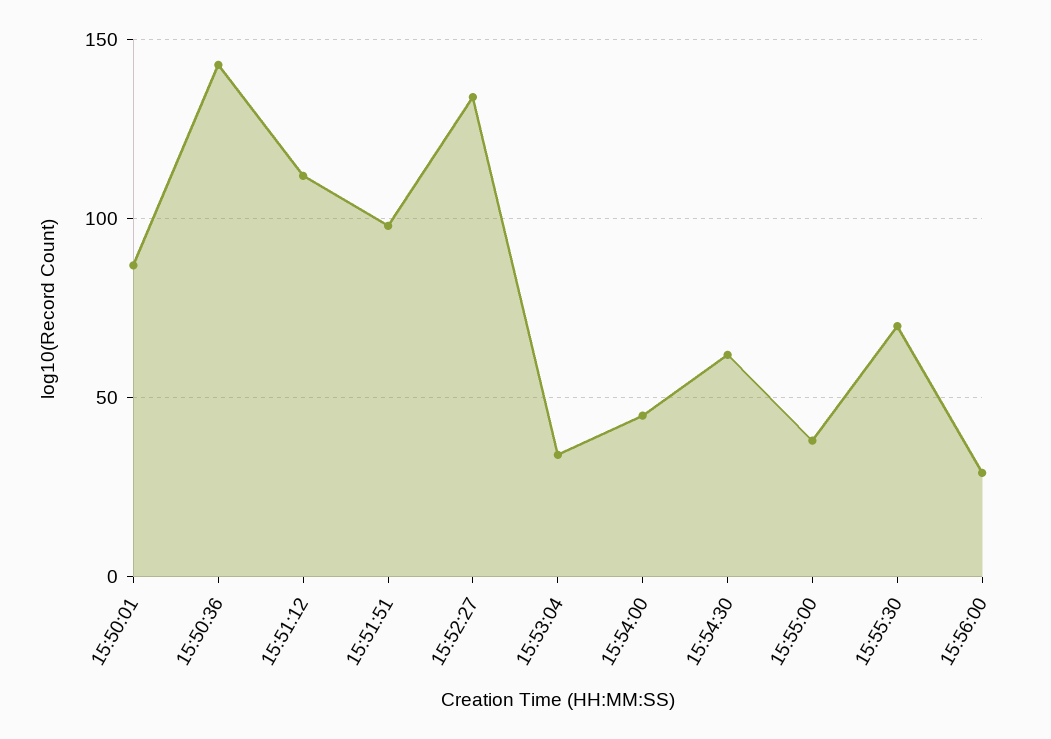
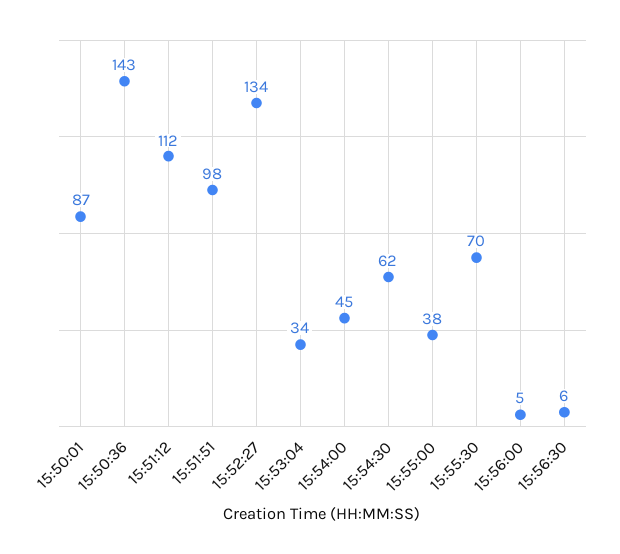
15:56:00: 30 -> 5
15:56:30: none -> 6

